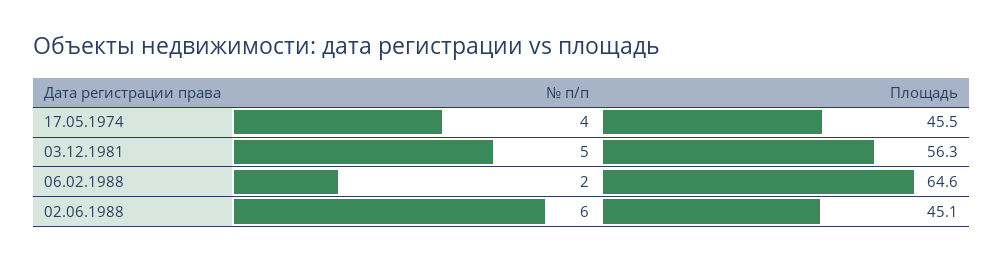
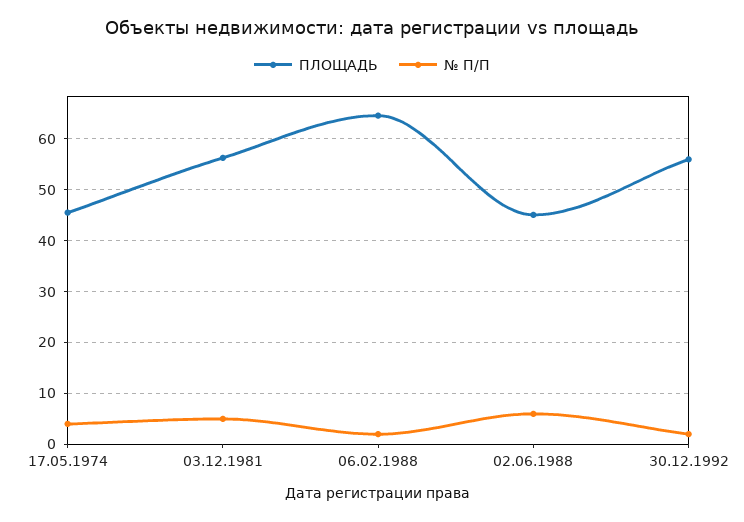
Площадь, 30.12.1992: none -> 56
№ п/п, 30.12.1992: none -> 2

